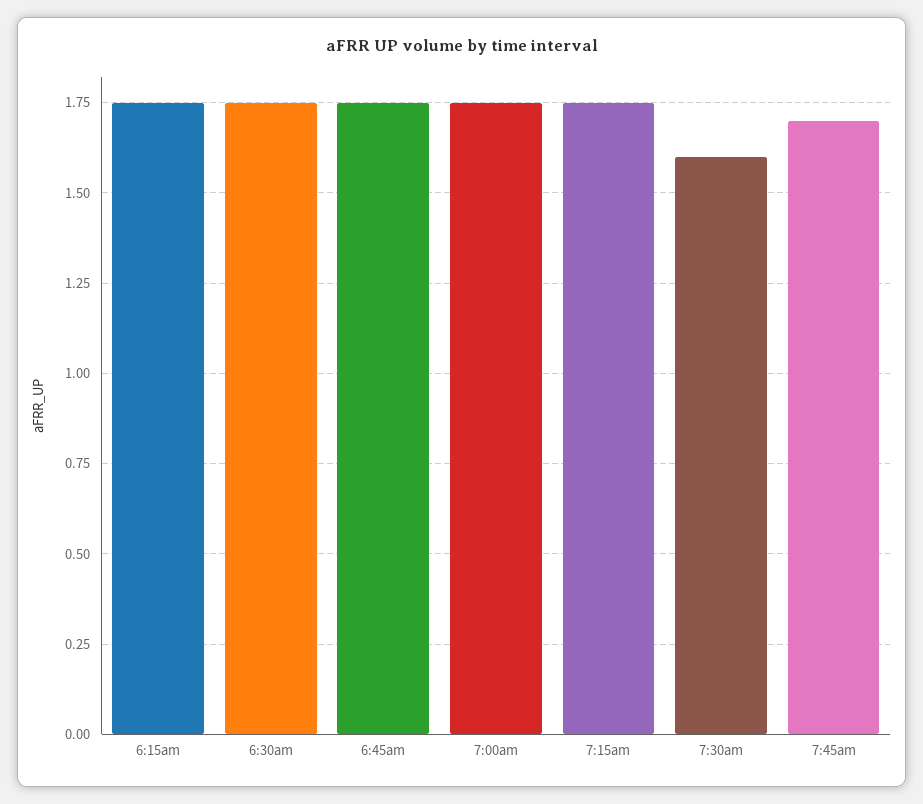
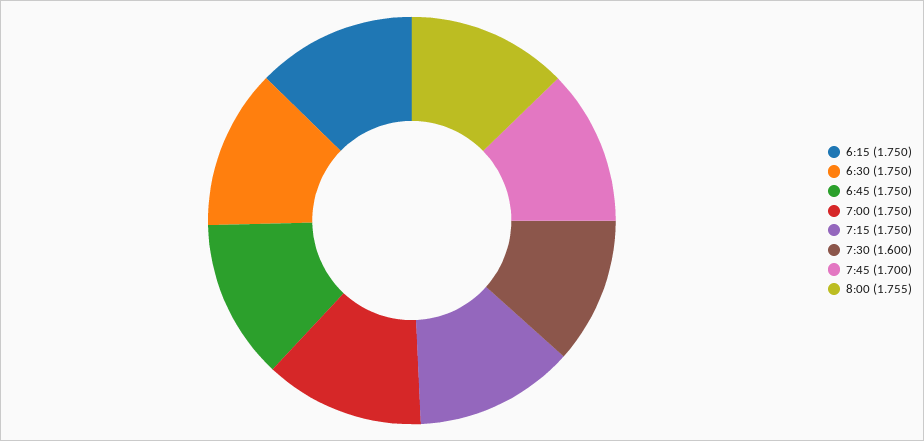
8:00: none -> 1.755

